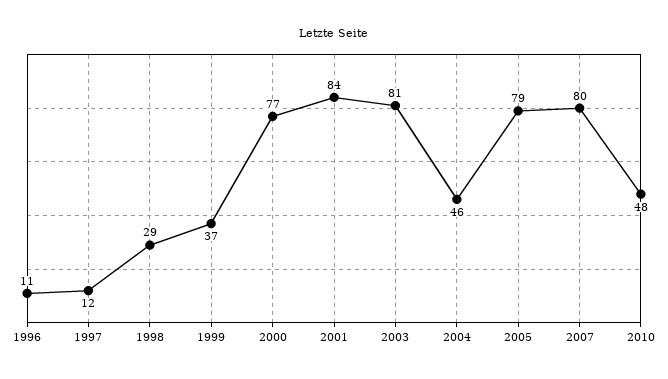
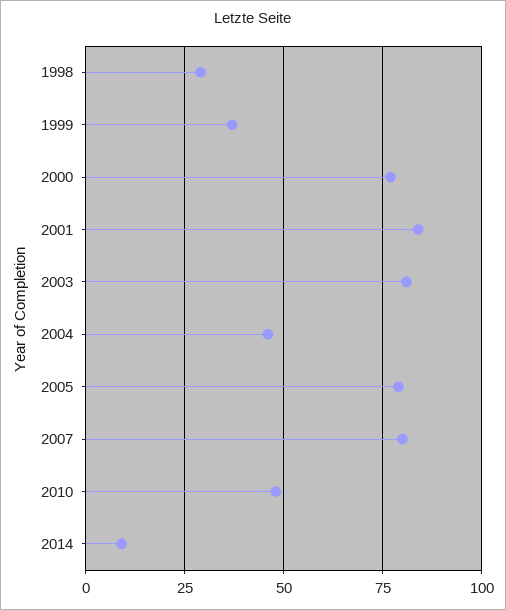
1996: 11 -> none
1997: 12 -> none
2014: none -> 10

